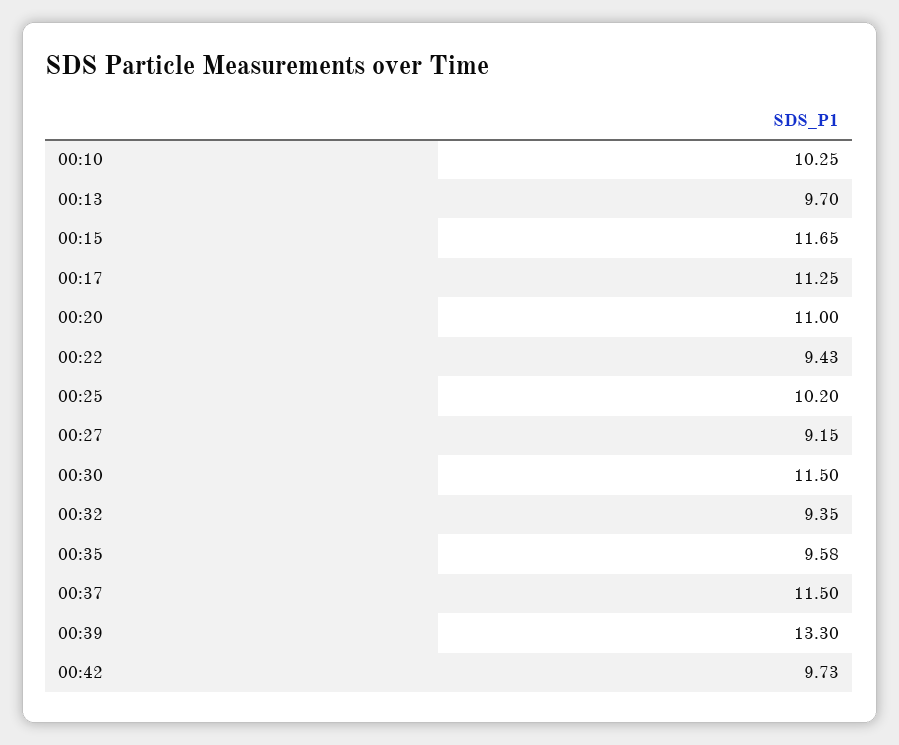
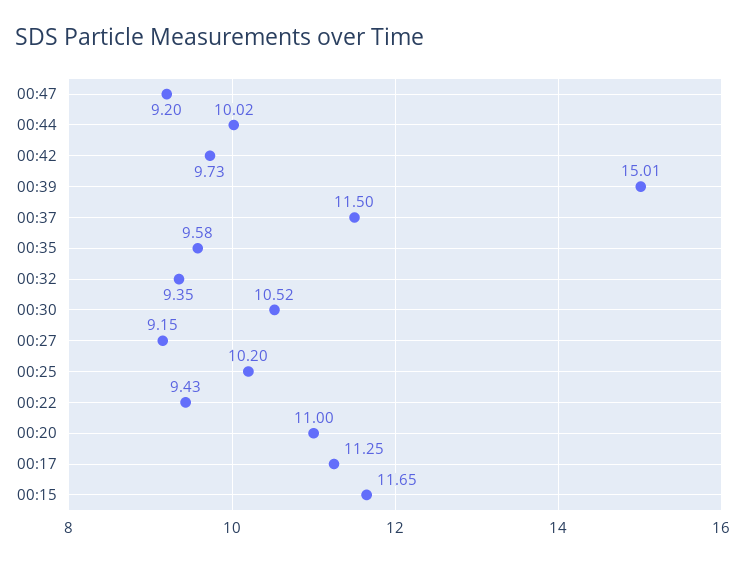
00:10: 10.25 -> none
00:13: 9.7 -> none
00:30: 11.5 -> 10.52
00:39: 13.3 -> 15.01
00:47: none -> 9.2
00:44: none -> 10.02

